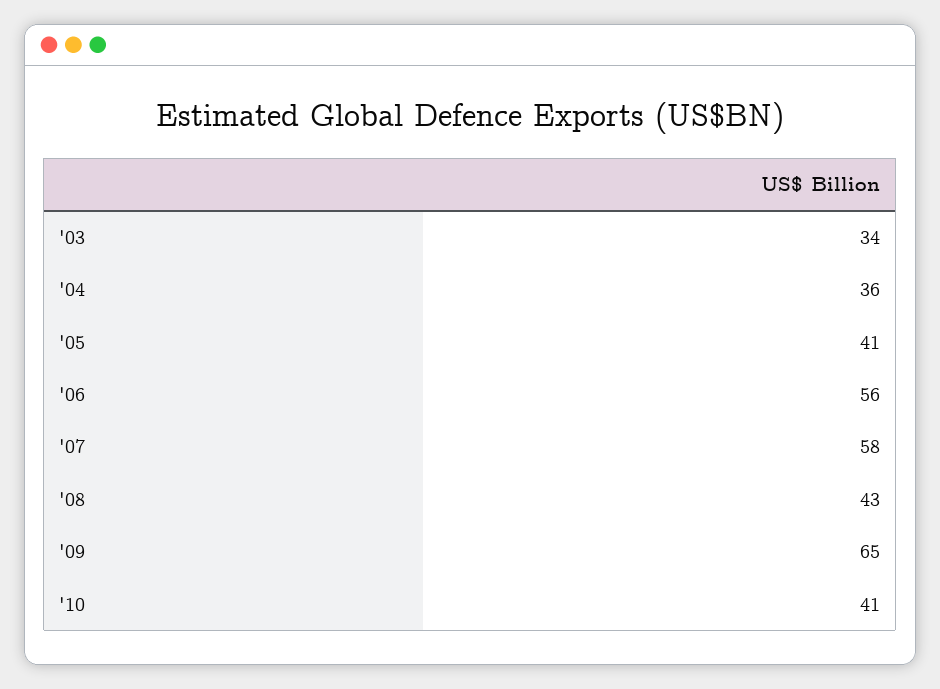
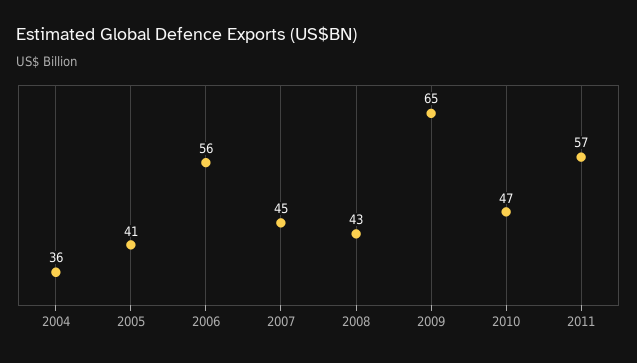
'03: 34 -> none
'07: 58 -> 45
'10: 41 -> 47
2011: none -> 57

